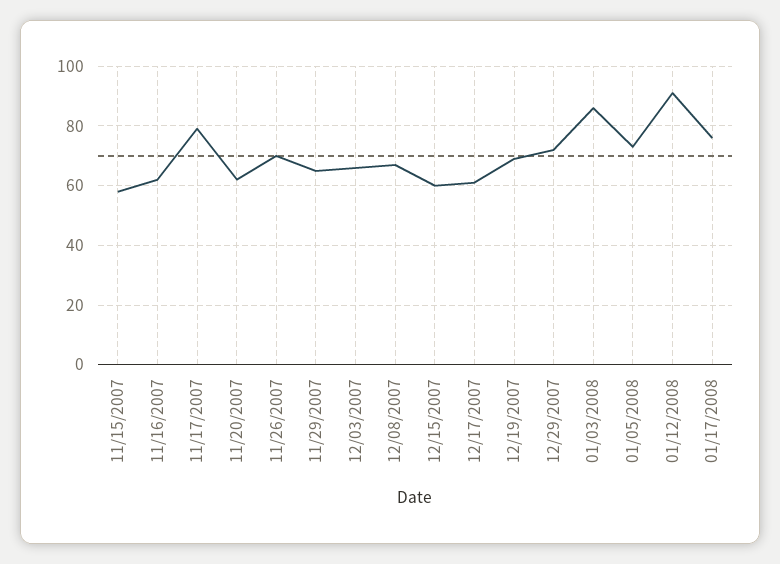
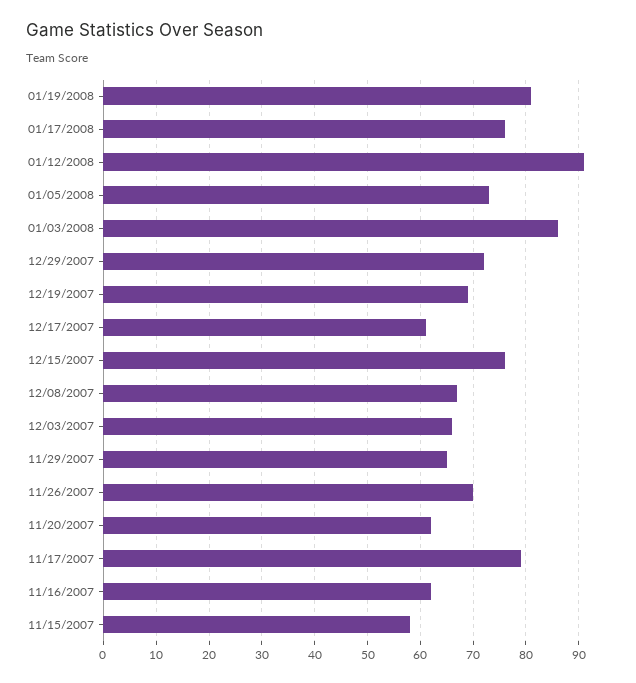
12/15/2007: 60 -> 75
01/19/2008: none -> 80

